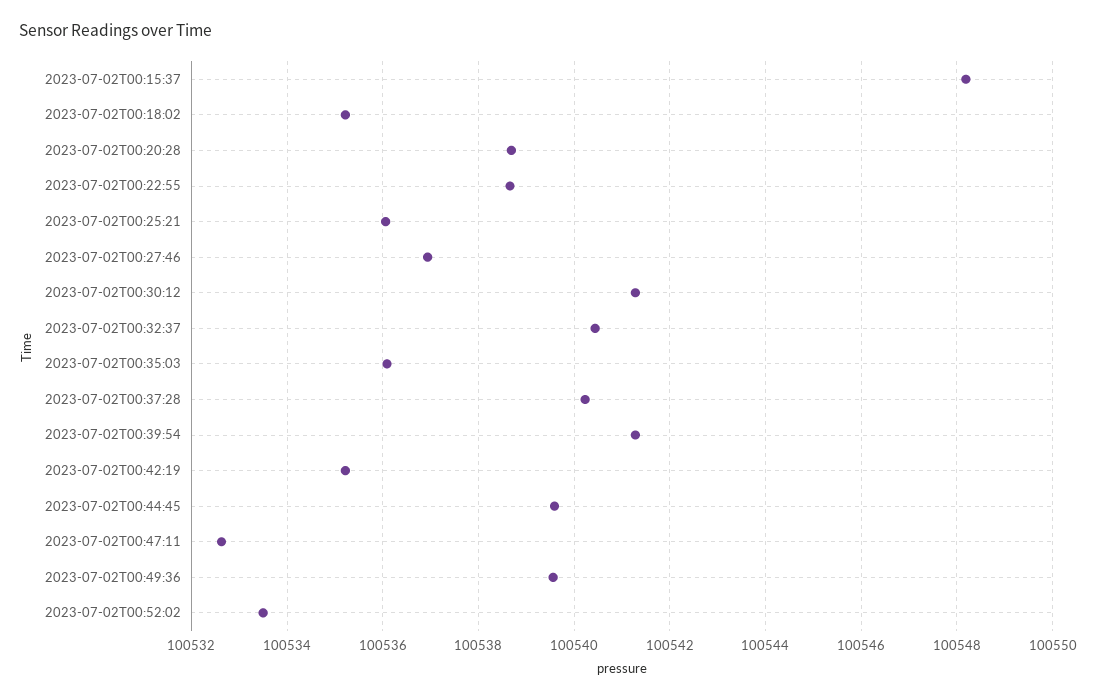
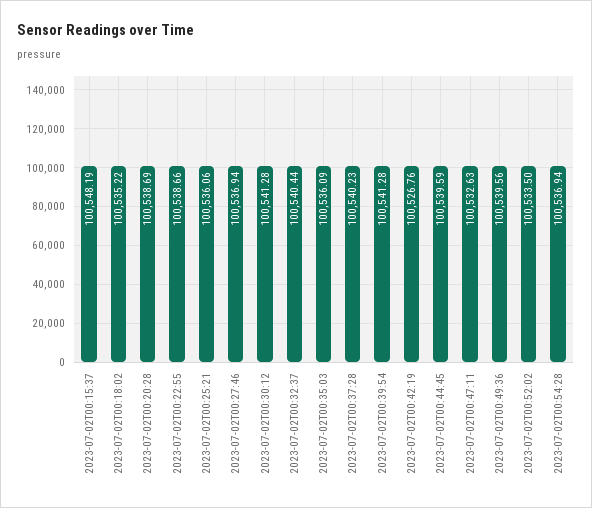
2023-07-02T00:42:19: 100535.2 -> 100526.76
2023-07-02T00:54:28: none -> 100536.94

